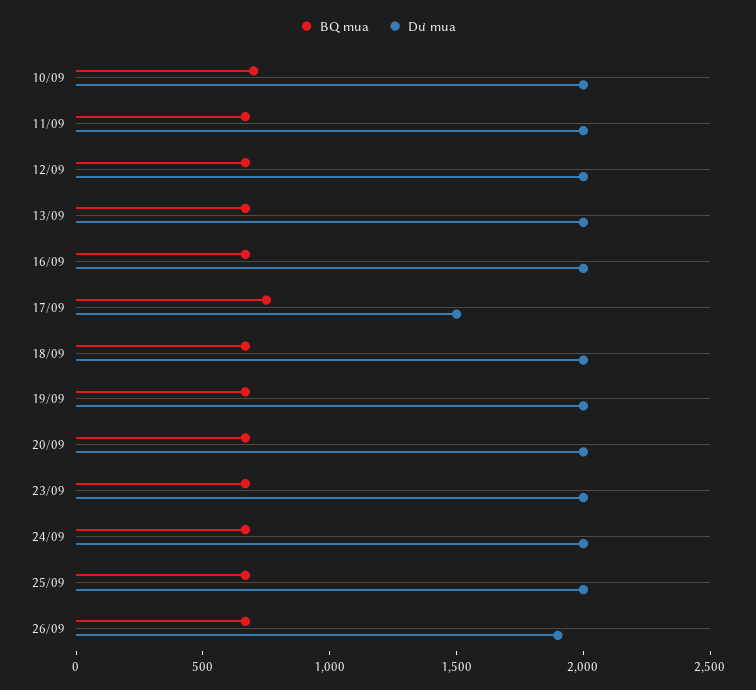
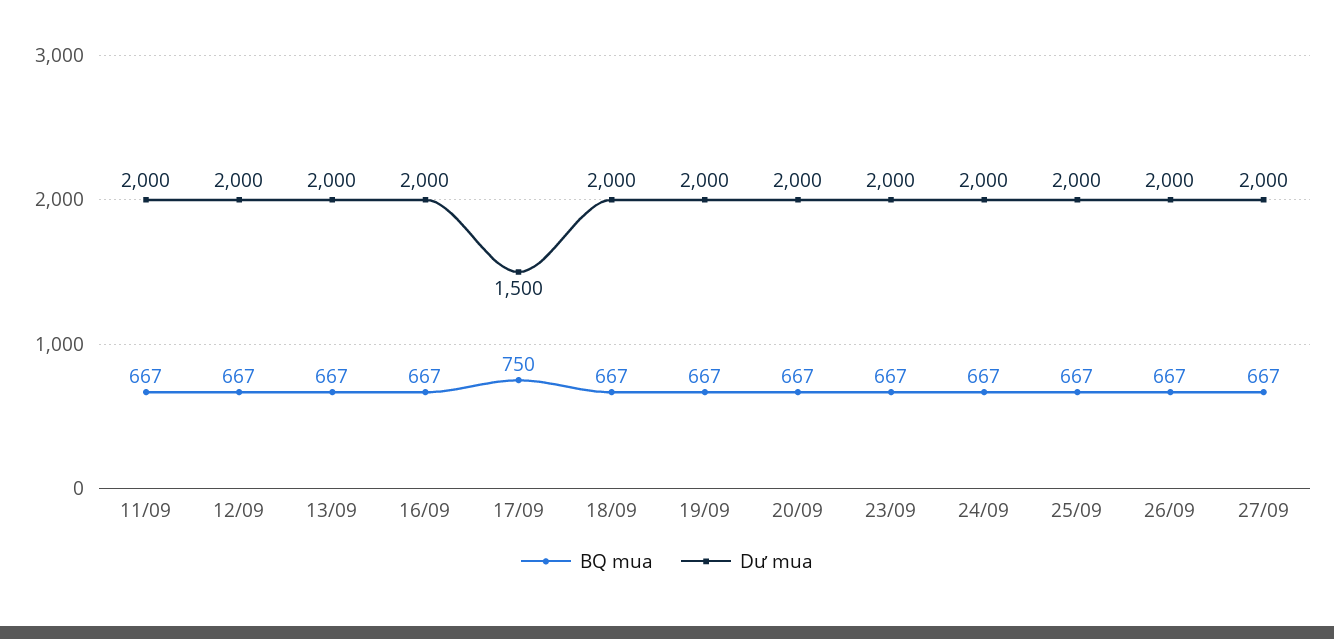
BQ mua, 10/09: 700 -> none
Dư mua, 10/09: 2000 -> none
Dư mua, 26/09: 1900 -> 2000
BQ mua, 27/09: none -> 667
Dư mua, 27/09: none -> 2000

